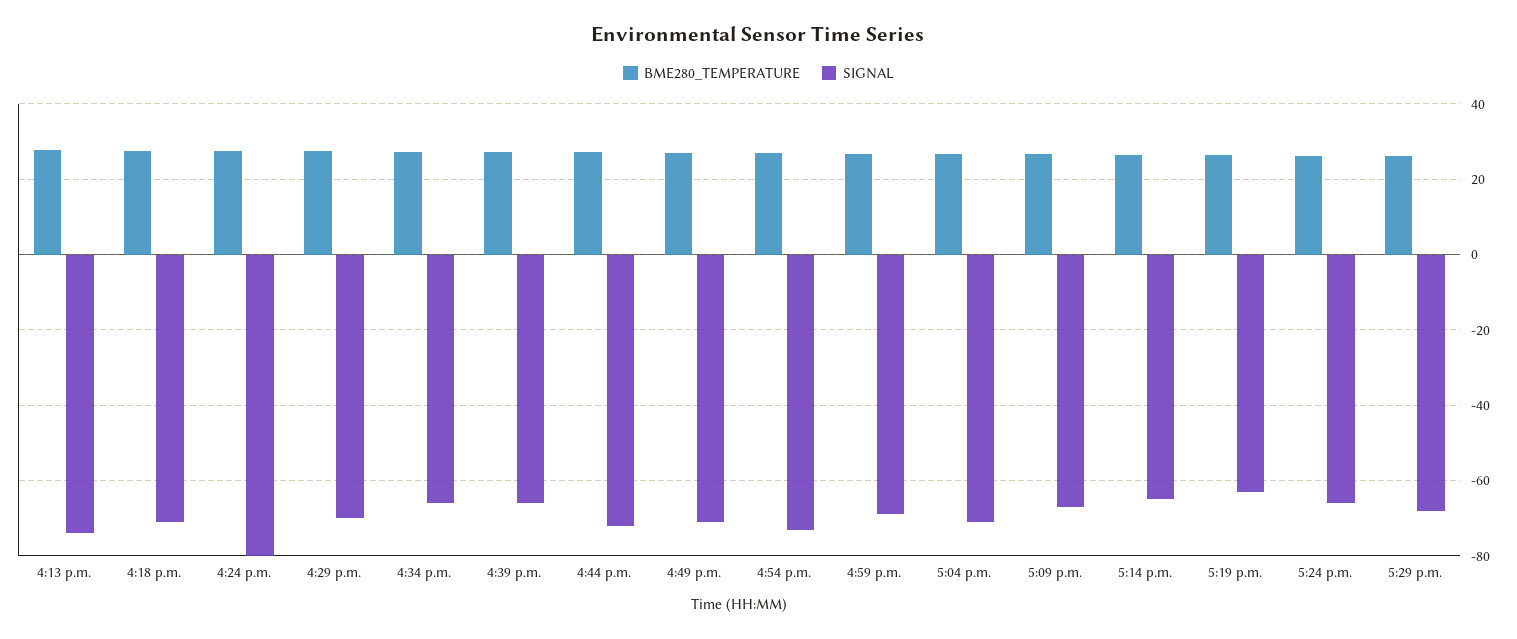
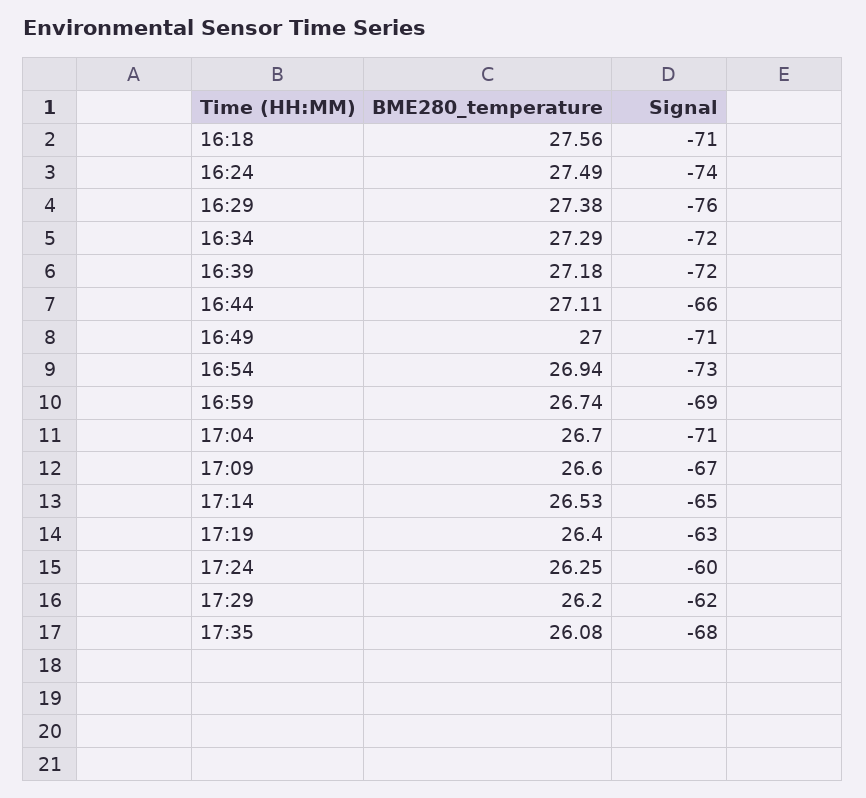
BME280_TEMPERATURE, 4:13 p.m.: 28 -> none
SIGNAL, 4:13 p.m.: -74 -> none
SIGNAL, 4:24 p.m.: -80 -> -74
SIGNAL, 4:29 p.m.: -70 -> -76
SIGNAL, 4:34 p.m.: -66 -> -72
SIGNAL, 4:39 p.m.: -66 -> -72
SIGNAL, 4:44 p.m.: -72 -> -66
SIGNAL, 5:24 p.m.: -66 -> -60
SIGNAL, 5:29 p.m.: -68 -> -62
BME280_TEMPERATURE, 17:35: none -> 26.08
SIGNAL, 17:35: none -> -68

